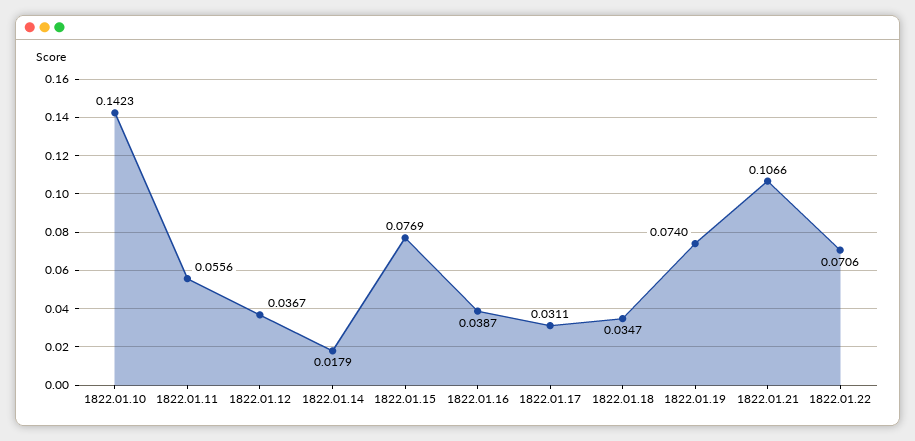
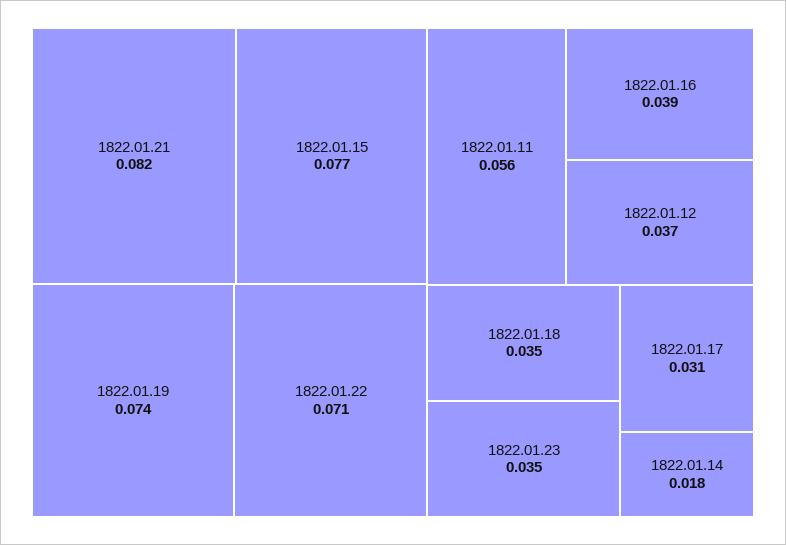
1822.01.10: 0.1423 -> none
1822.01.21: 0.1066 -> 0.082
1822.01.23: none -> 0.035

